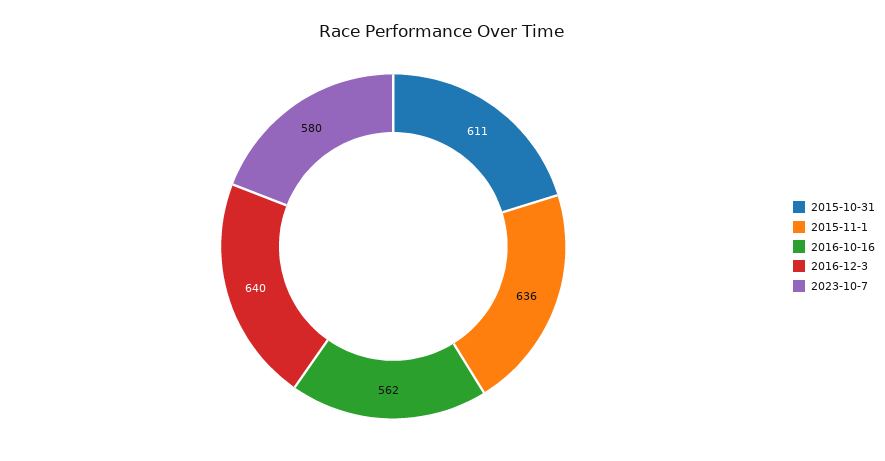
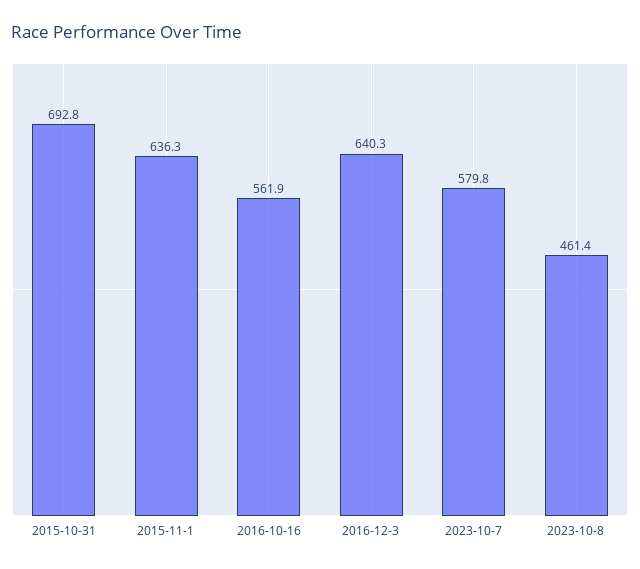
2015-10-31: 611 -> 692.8
2023-10-8: none -> 461.4

